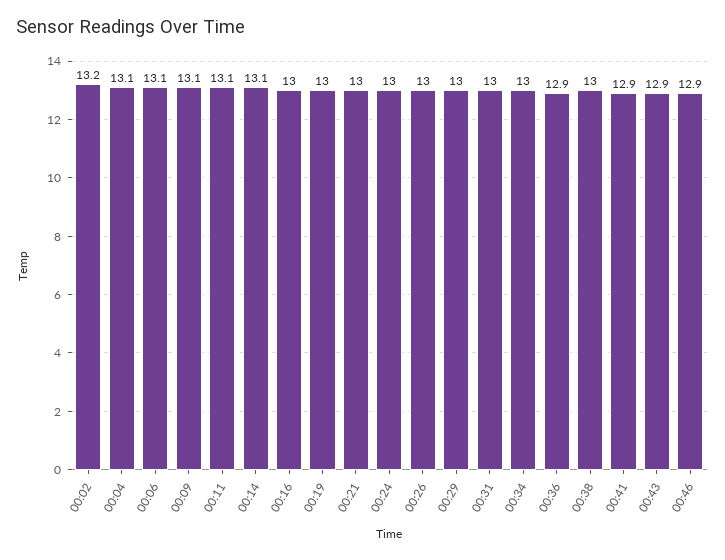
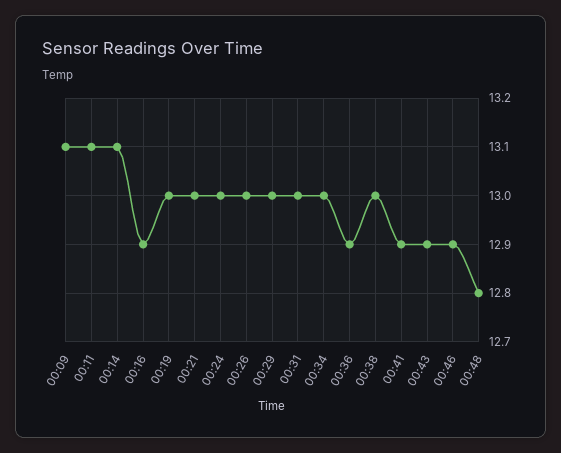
00:02: 13.2 -> none
00:04: 13.1 -> none
00:06: 13.1 -> none
00:16: 13 -> 12.9
00:48: none -> 12.8

